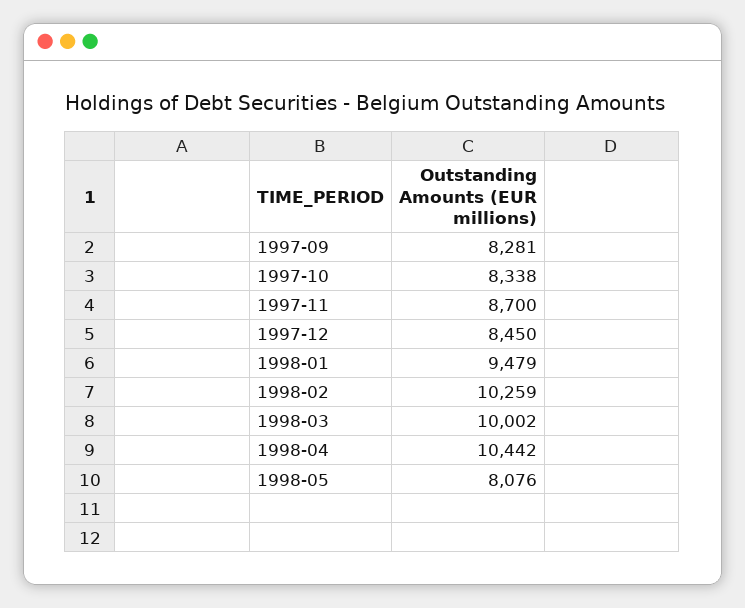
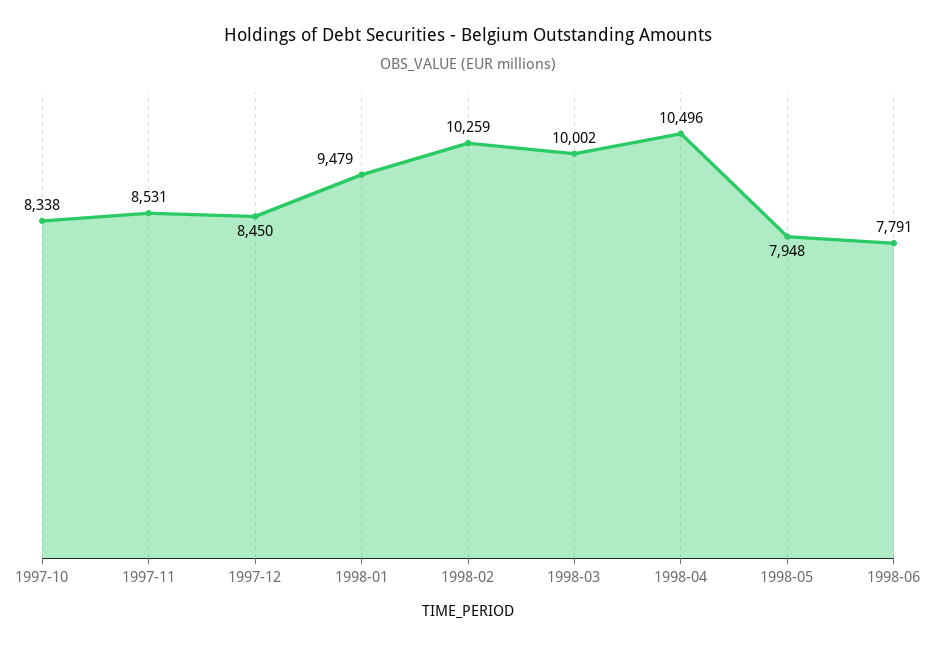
1997-09: 8281 -> none
1997-11: 8700 -> 8531
1998-04: 10442 -> 10496
1998-05: 8076 -> 7948
1998-06: none -> 7791

